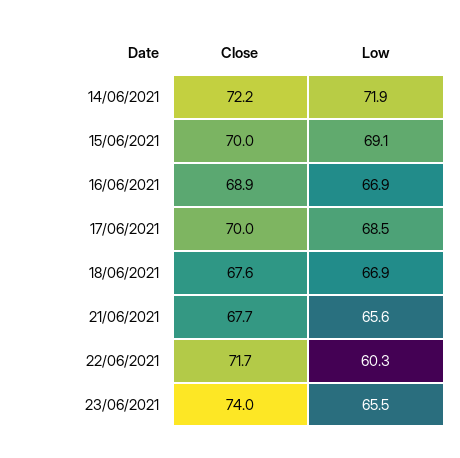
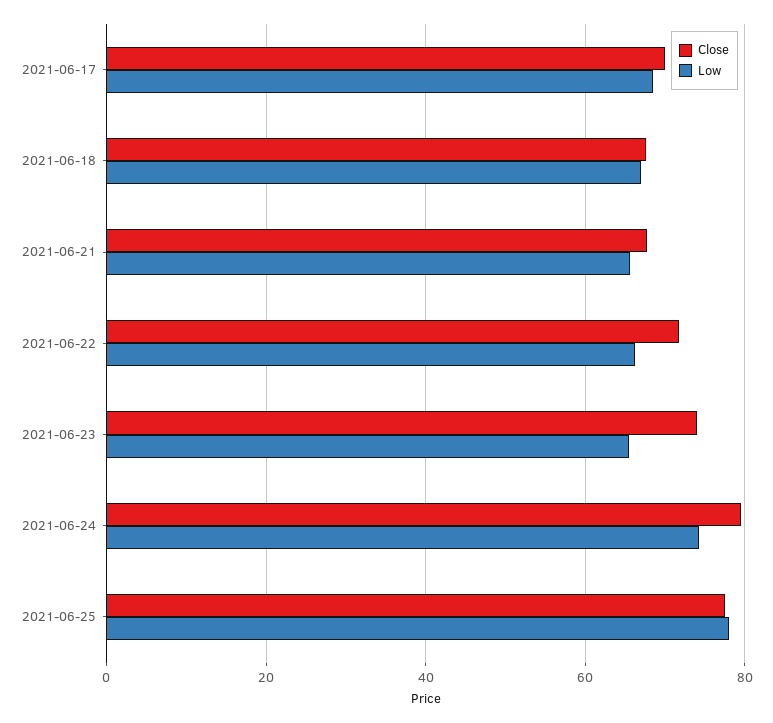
Close, 14/06/2021: 72.2 -> none
Low, 14/06/2021: 71.9 -> none
Close, 15/06/2021: 70 -> none
Low, 15/06/2021: 69.1 -> none
Close, 16/06/2021: 68.9 -> none
Low, 16/06/2021: 66.9 -> none
Low, 22/06/2021: 60.3 -> 66
Close, 2021-06-24: none -> 80
Low, 2021-06-24: none -> 74
Close, 2021-06-25: none -> 78
Low, 2021-06-25: none -> 78

